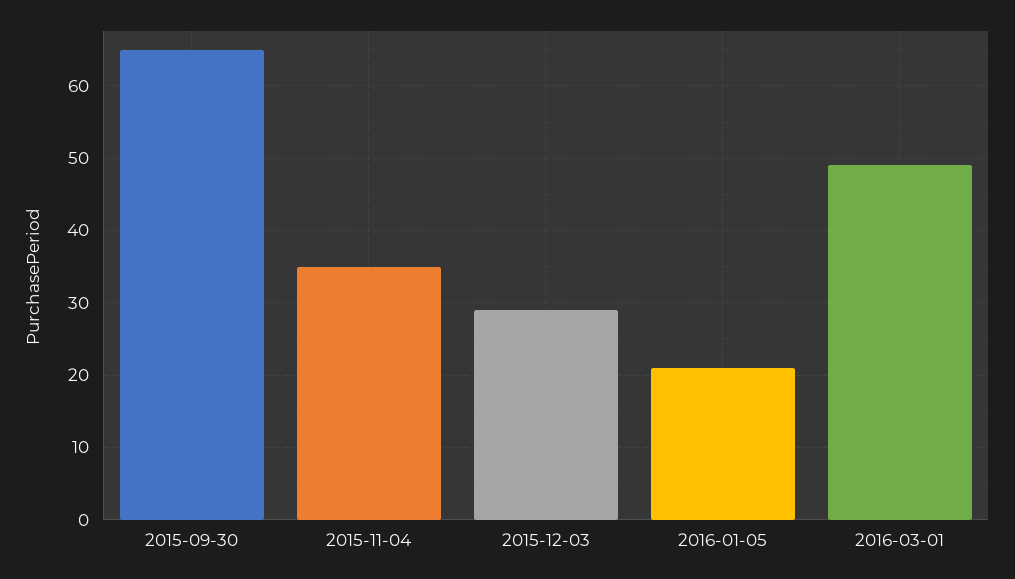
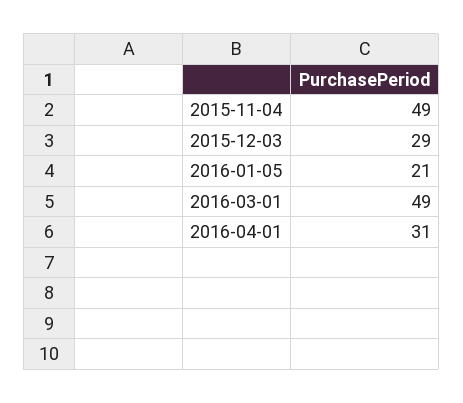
2015-09-30: 65 -> none
2015-11-04: 35 -> 49
2016-04-01: none -> 31

